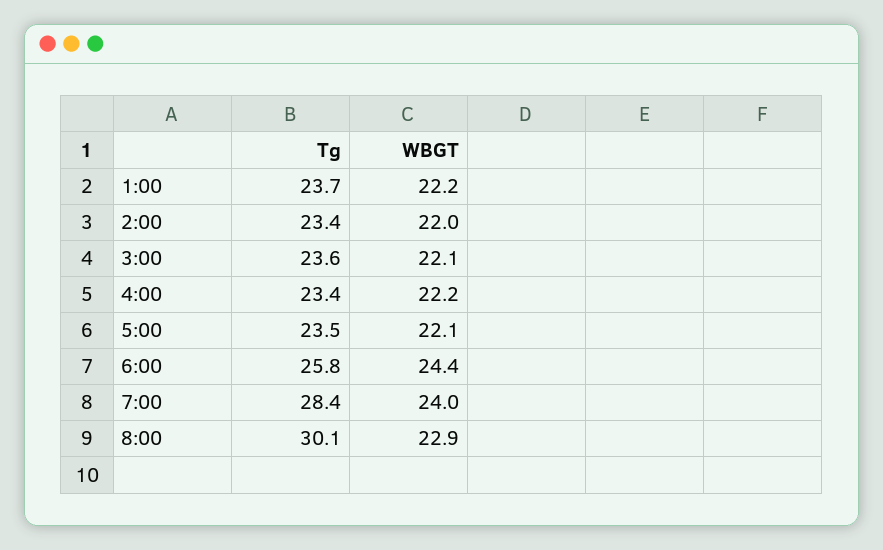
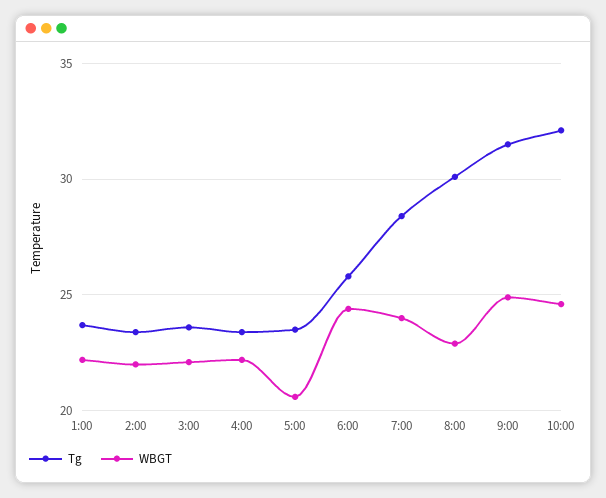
WBGT, 5:00: 22.1 -> 20.5
Tg, 9:00: none -> 31.5
WBGT, 9:00: none -> 25
Tg, 10:00: none -> 32
WBGT, 10:00: none -> 24.5

